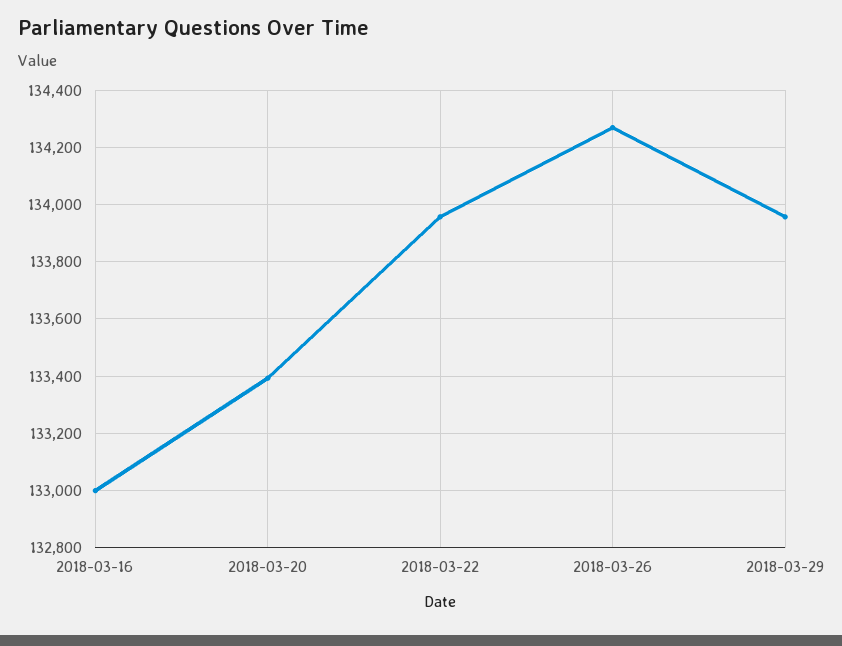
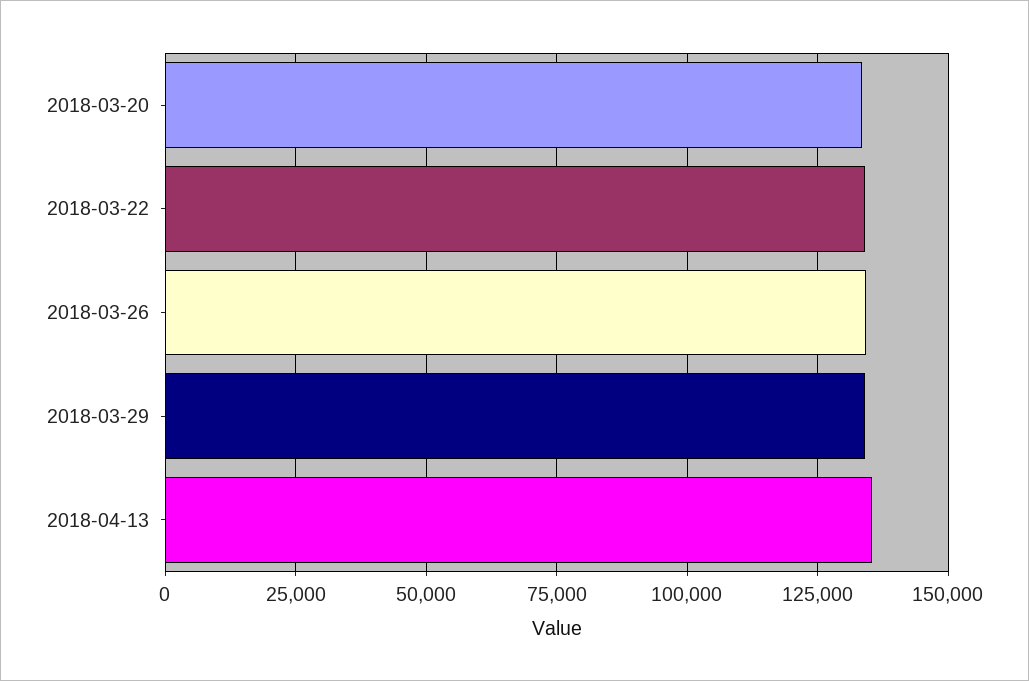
2018-03-16: 133000 -> none
2018-04-13: none -> 135000

